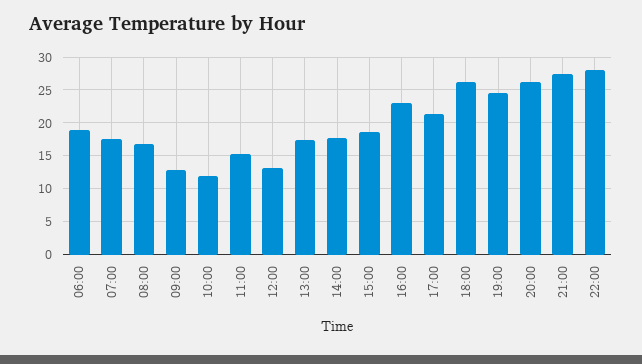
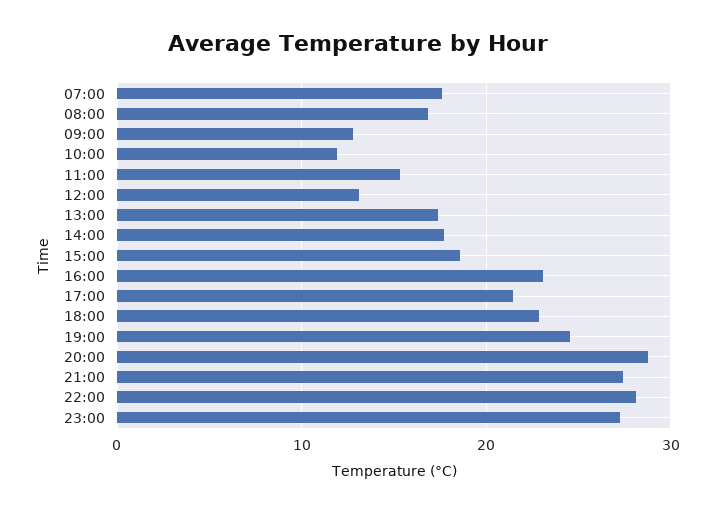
06:00: 19 -> none
18:00: 26 -> 23
20:00: 26 -> 29
23:00: none -> 27

